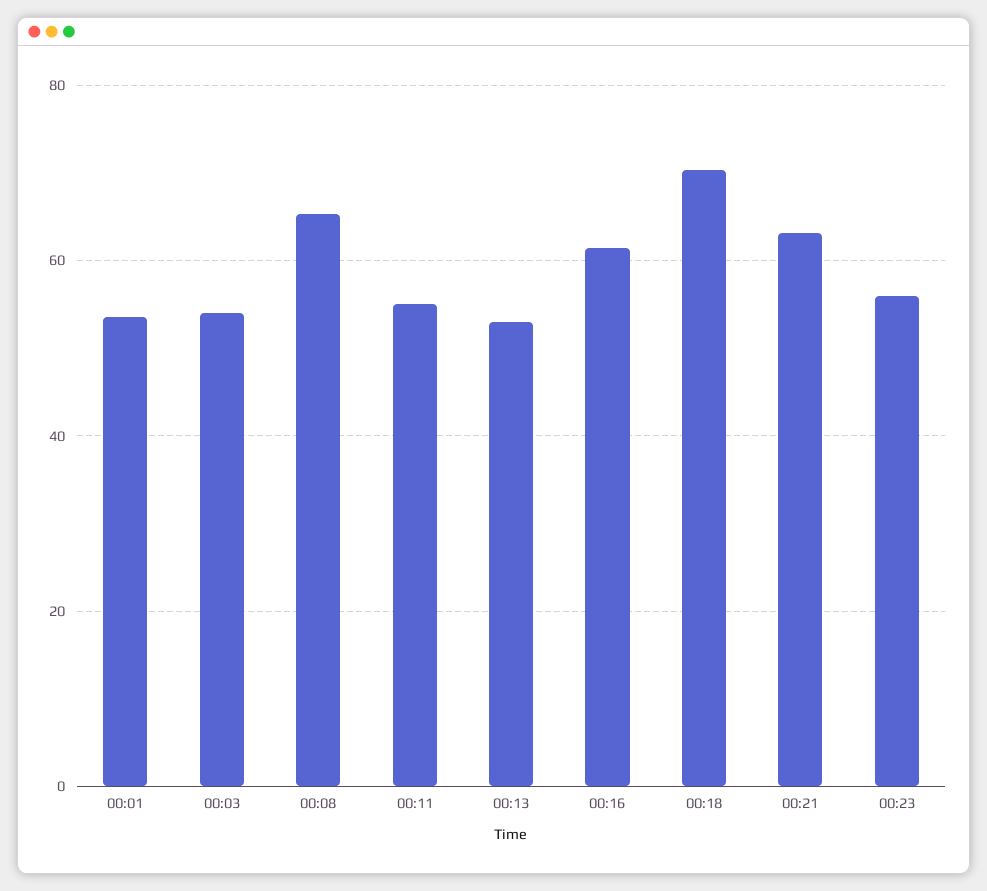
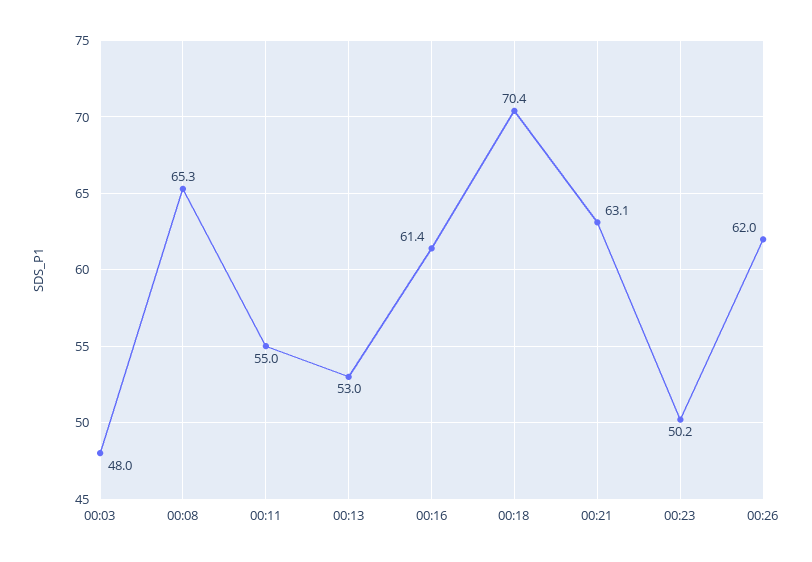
00:01: 54 -> none
00:03: 54 -> 48
00:23: 56 -> 50.2
00:26: none -> 62

